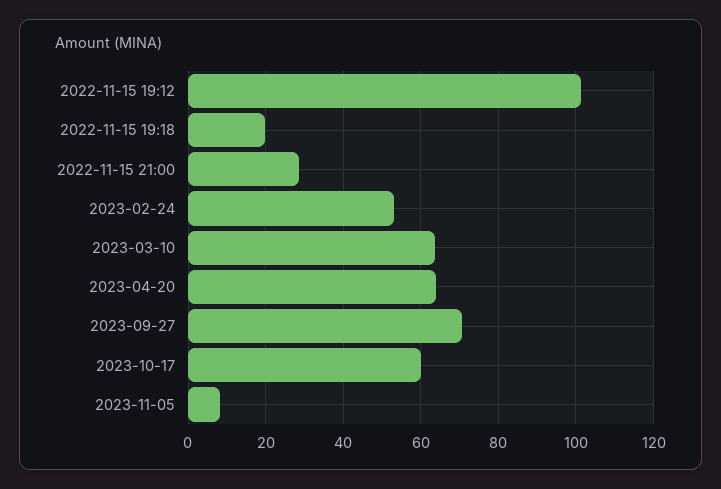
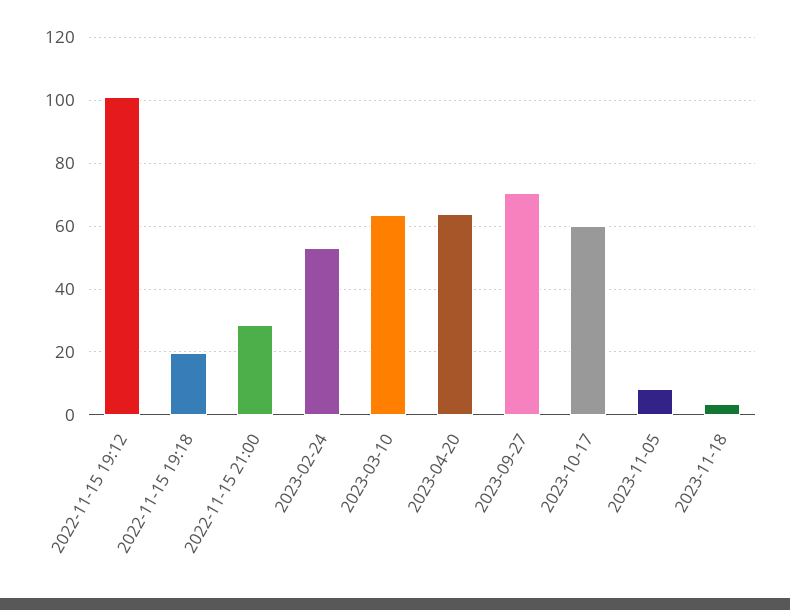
2023-11-18: none -> 4

